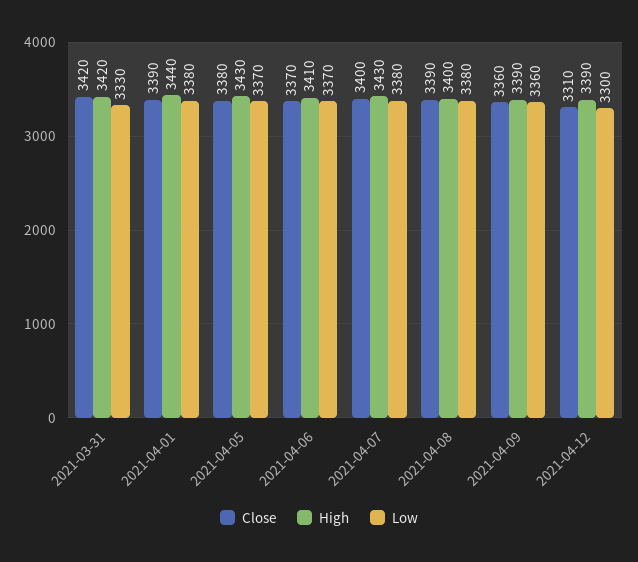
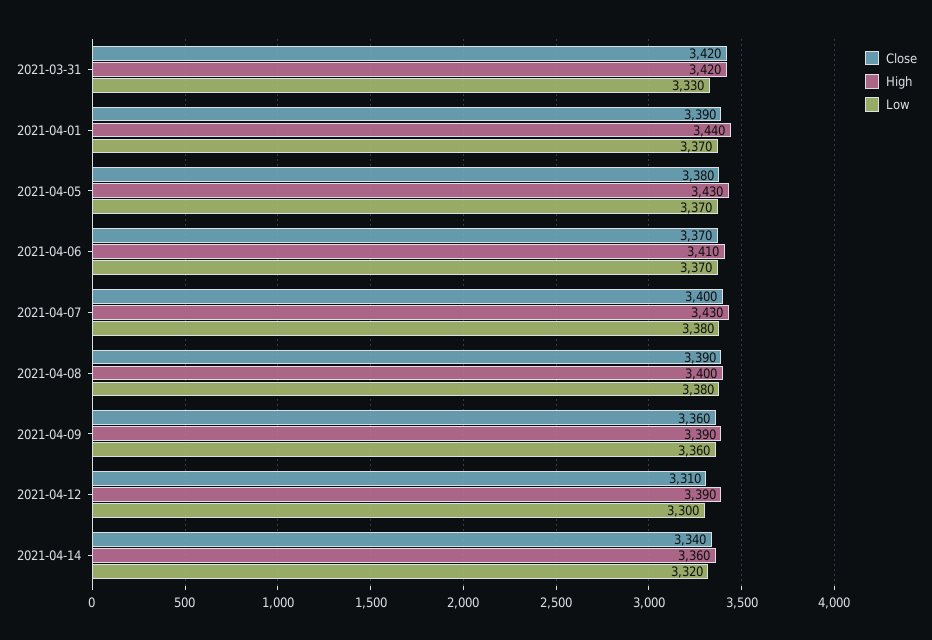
Low, 2021-04-01: 3380 -> 3370
Close, 2021-04-14: none -> 3340
High, 2021-04-14: none -> 3360
Low, 2021-04-14: none -> 3320

